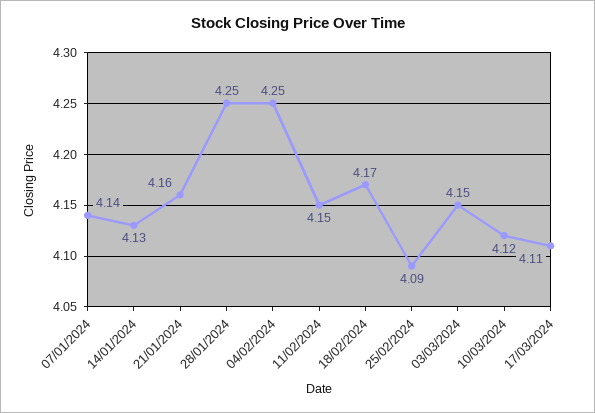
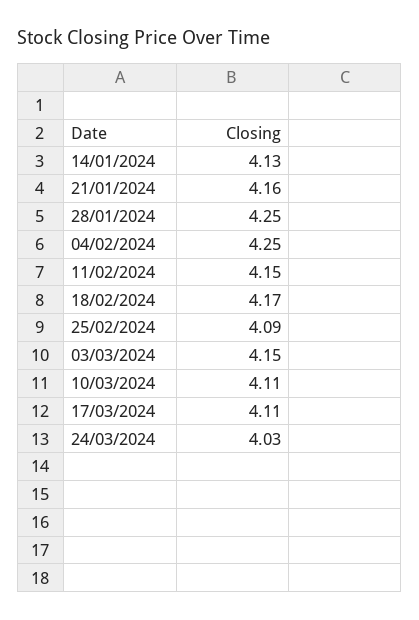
07/01/2024: 4.14 -> none
10/03/2024: 4.12 -> 4.11
24/03/2024: none -> 4.03

